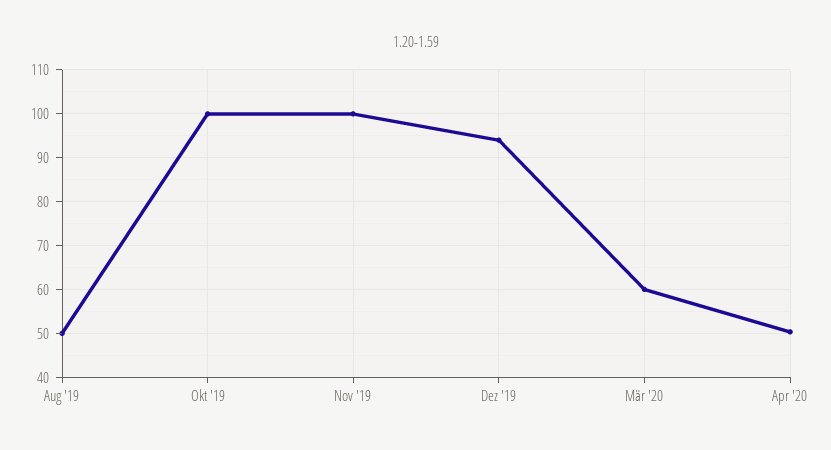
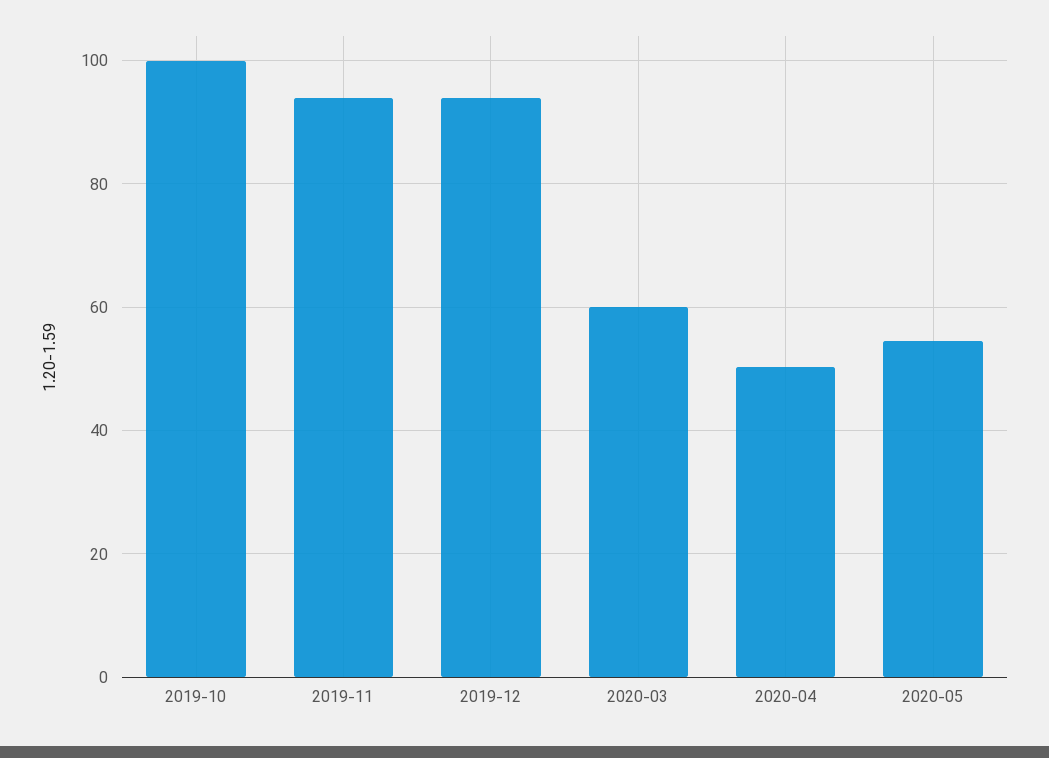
Aug '19: 50 -> none
Nov '19: 100 -> 94
2020-05: none -> 54

